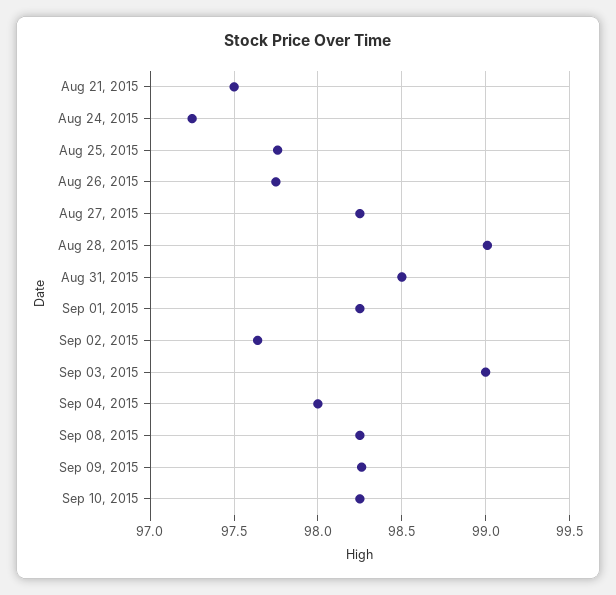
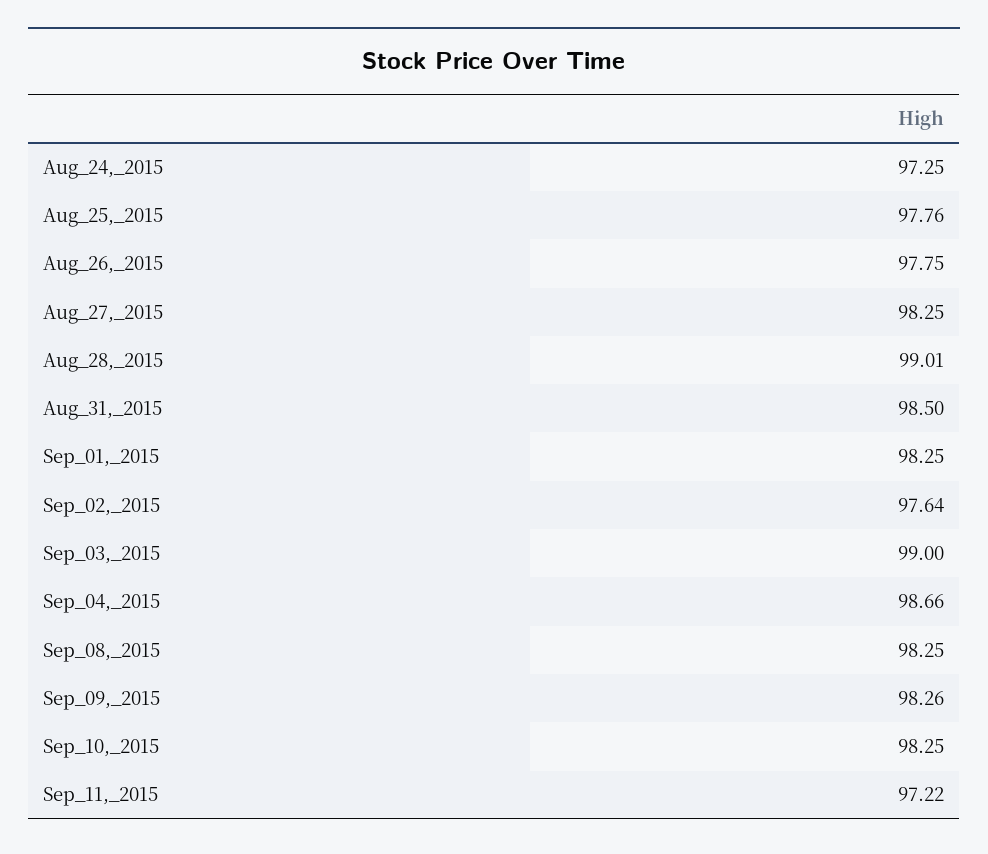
Aug 21, 2015: 97.5 -> none
Sep 04, 2015: 98 -> 98.66
Sep_11,_2015: none -> 97.22

